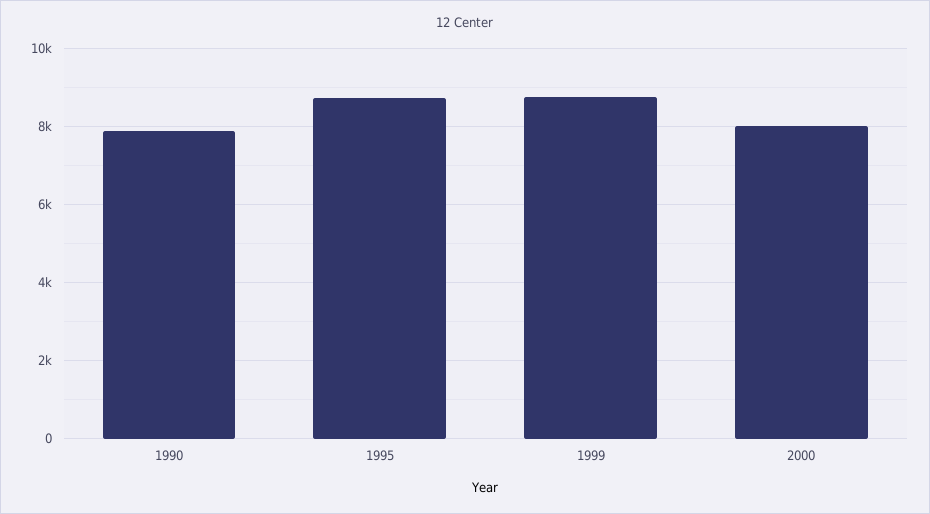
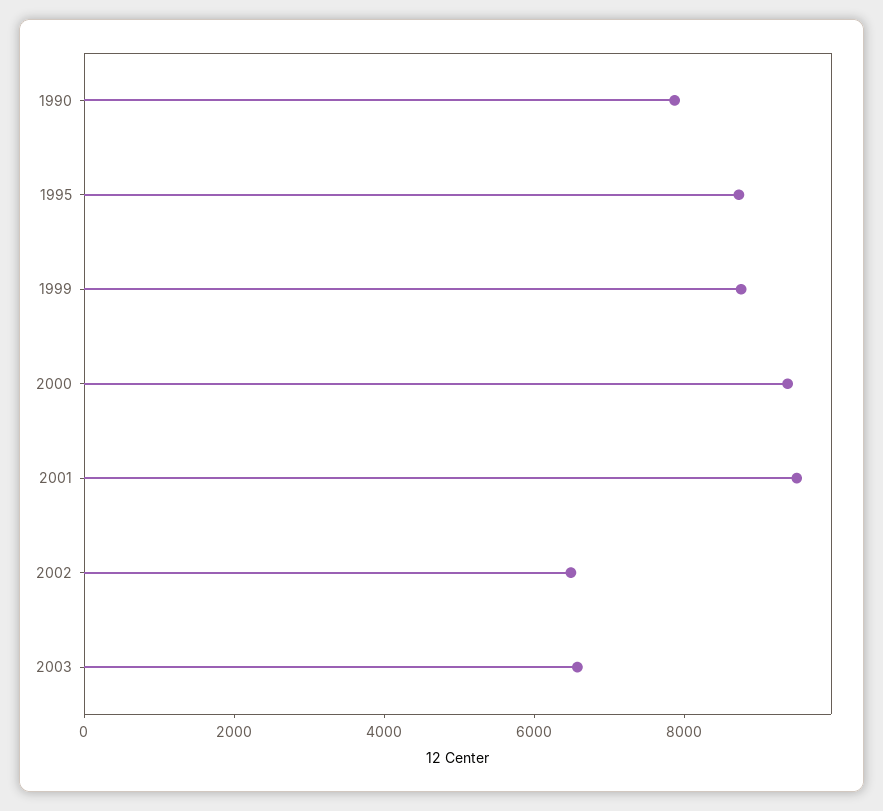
2000: 8000 -> 9500
2001: none -> 9500
2002: none -> 6500
2003: none -> 6500

